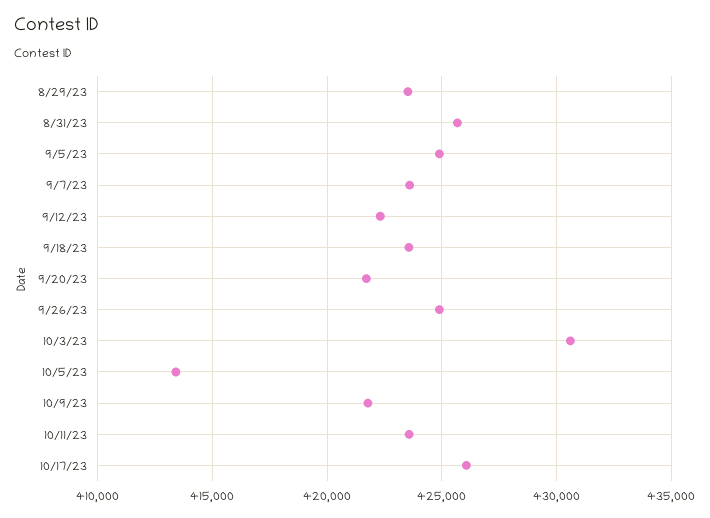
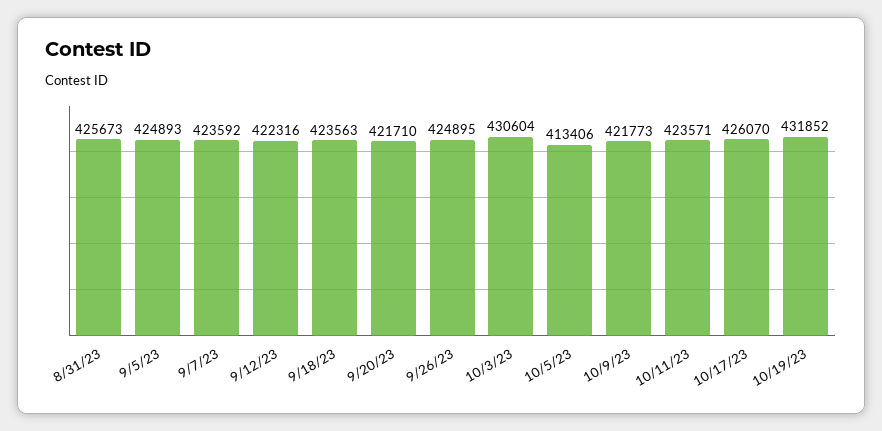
8/29/23: 423500 -> none
10/19/23: none -> 431852

